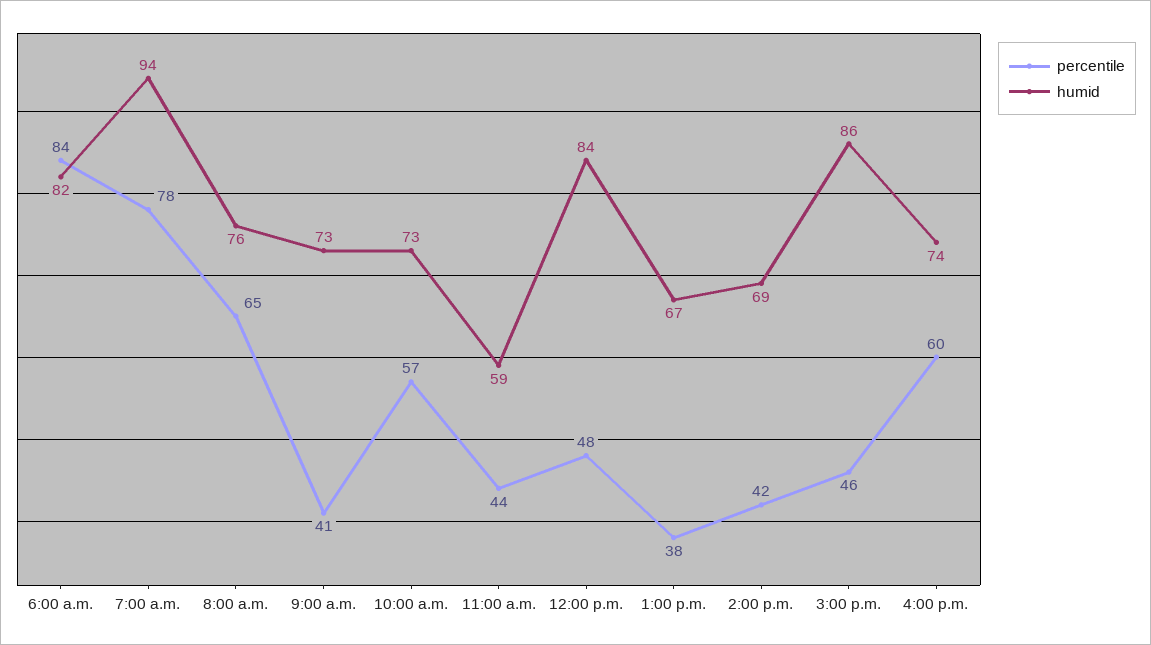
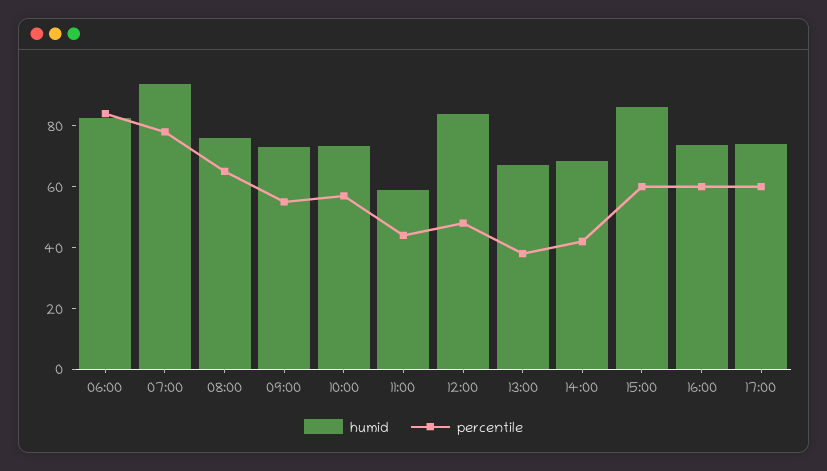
percentile, 9:00 a.m.: 41 -> 55
percentile, 3:00 p.m.: 46 -> 60
humid, 17:00: none -> 75
percentile, 17:00: none -> 60

